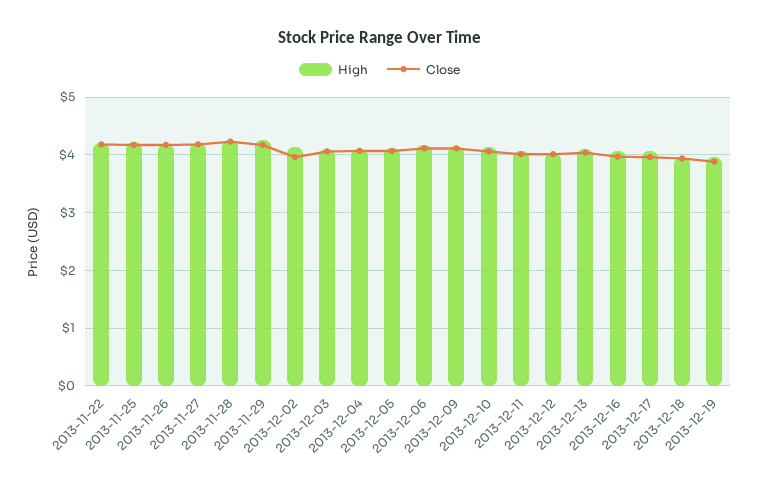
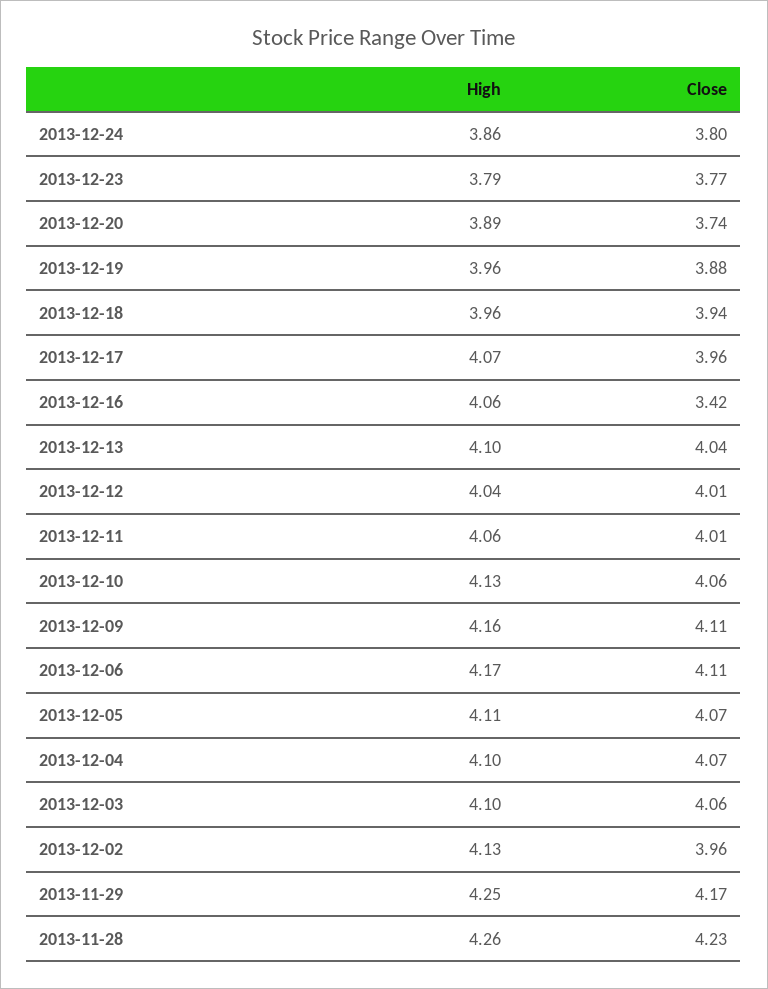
High, 2013-11-22: 4.2 -> none
Close, 2013-11-22: 4.2 -> none
High, 2013-11-25: 4.2 -> none
Close, 2013-11-25: 4.2 -> none
High, 2013-11-26: 4.2 -> none
Close, 2013-11-26: 4.2 -> none
High, 2013-11-27: 4.2 -> none
Close, 2013-11-27: 4.2 -> none
Close, 2013-12-16: 4 -> 3.42
High, 2013-12-24: none -> 3.86
Close, 2013-12-24: none -> 3.8
High, 2013-12-23: none -> 3.79
Close, 2013-12-23: none -> 3.77
High, 2013-12-20: none -> 3.89
Close, 2013-12-20: none -> 3.74

